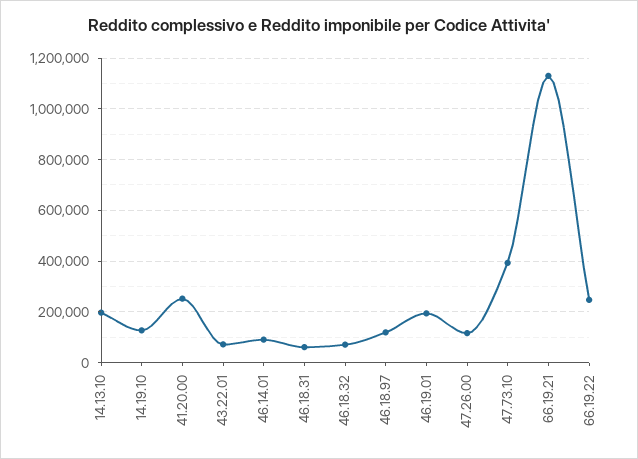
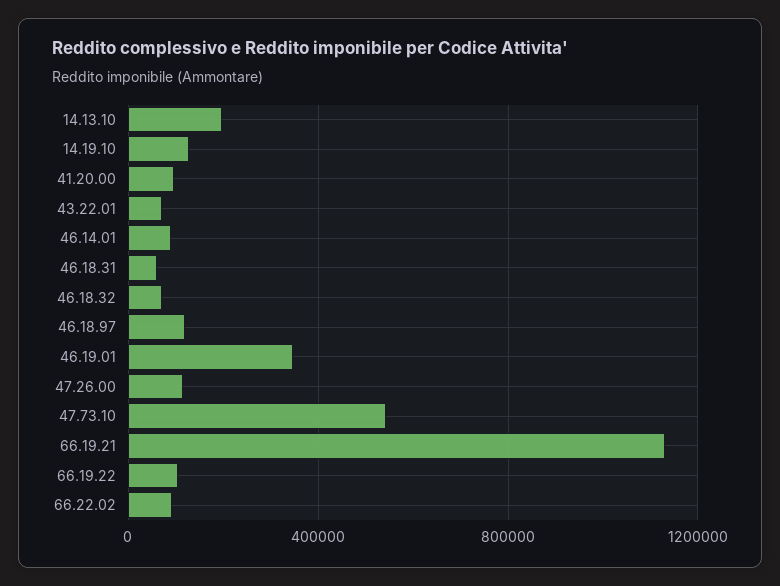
41.20.00: 250000 -> 100000
46.19.01: 200000 -> 350000
47.73.10: 400000 -> 550000
66.19.22: 250000 -> 100000
66.22.02: none -> 100000

